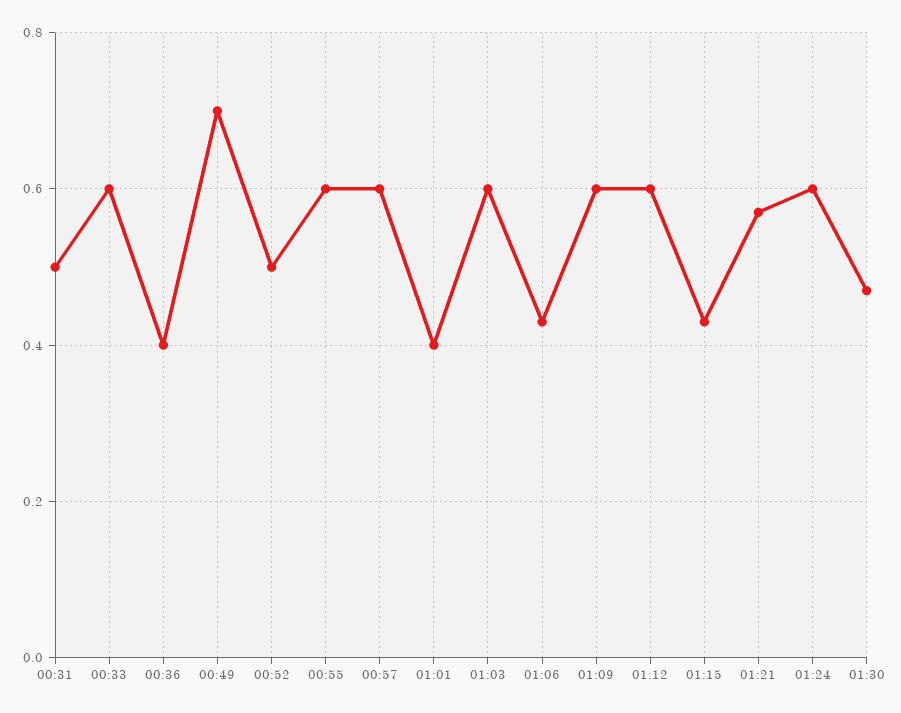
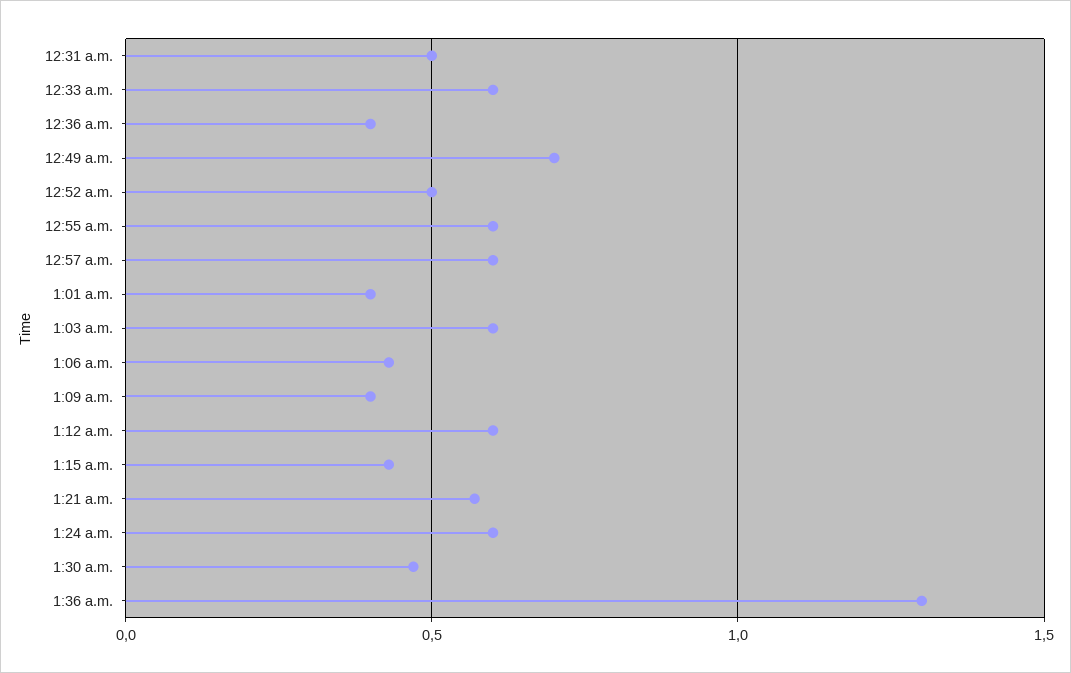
01:09: 0.6 -> 0.4
1:36 a.m.: none -> 1.3

